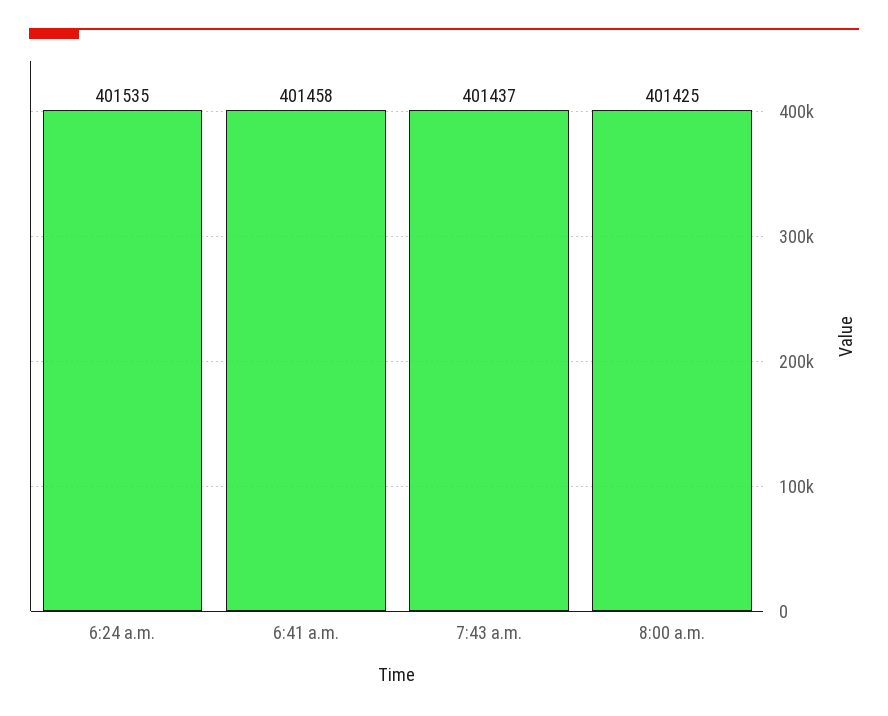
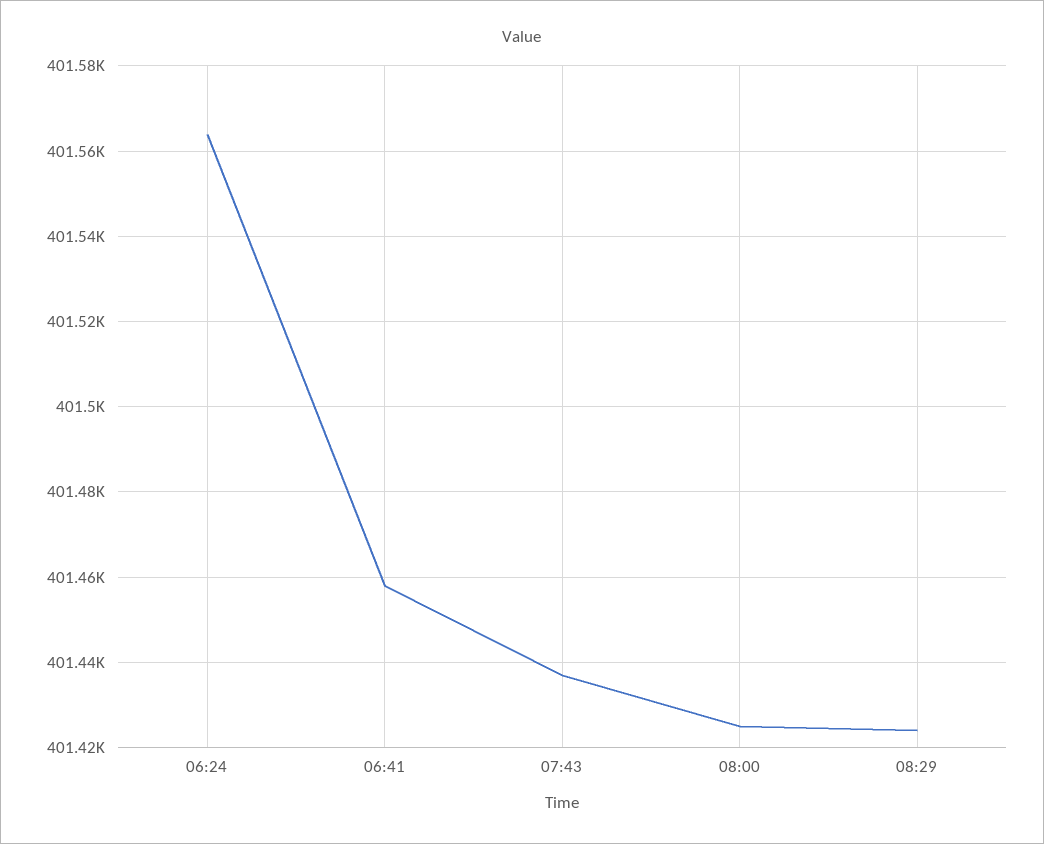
6:24 a.m.: 401535 -> 401565
08:29: none -> 401425

